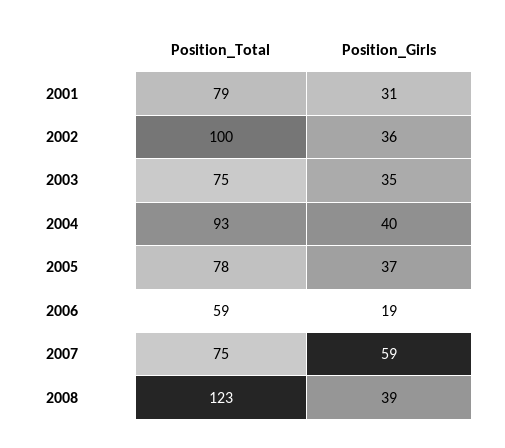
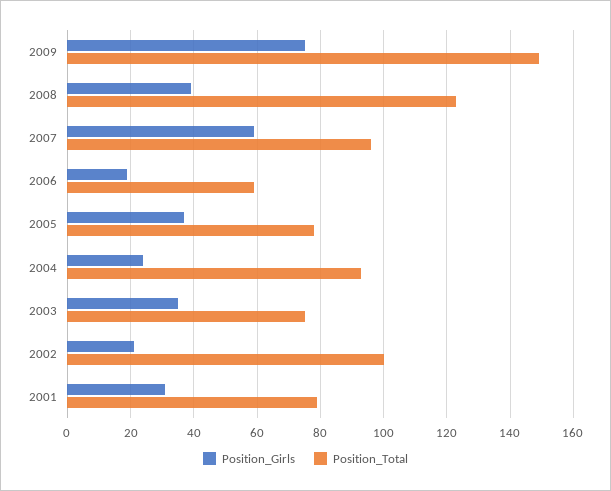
Position_Girls, 2002: 36 -> 20
Position_Girls, 2004: 40 -> 25
Position_Total, 2007: 75 -> 95
Position_Girls, 2009: none -> 75
Position_Total, 2009: none -> 150

